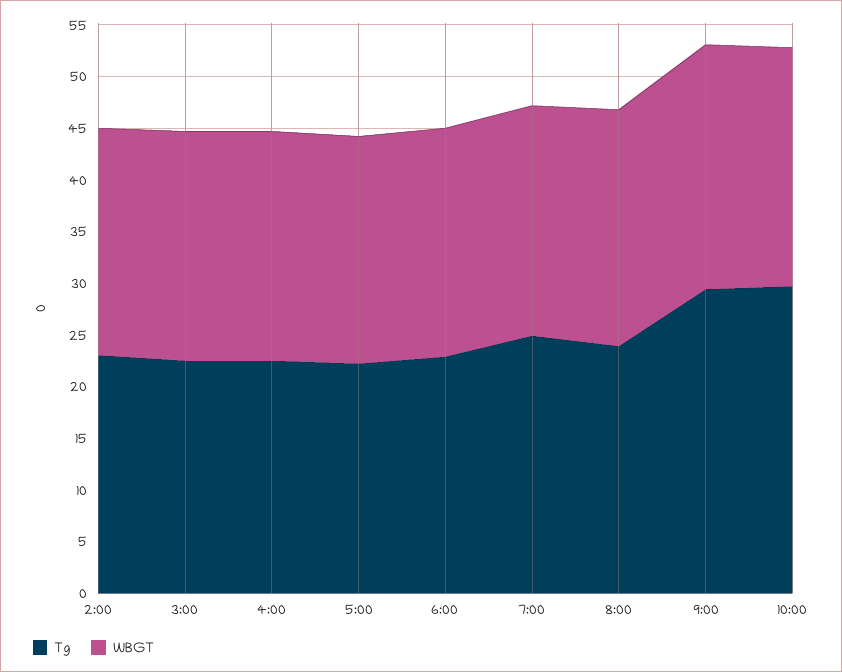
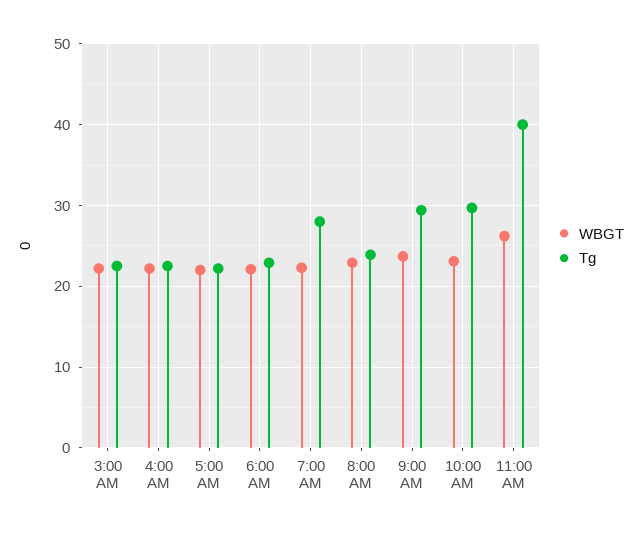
Tg, 2:00: 23 -> none
WBGT, 2:00: 22 -> none
Tg, 7:00: 25 -> 28
WBGT, 11:00 AM: none -> 26
Tg, 11:00 AM: none -> 40

